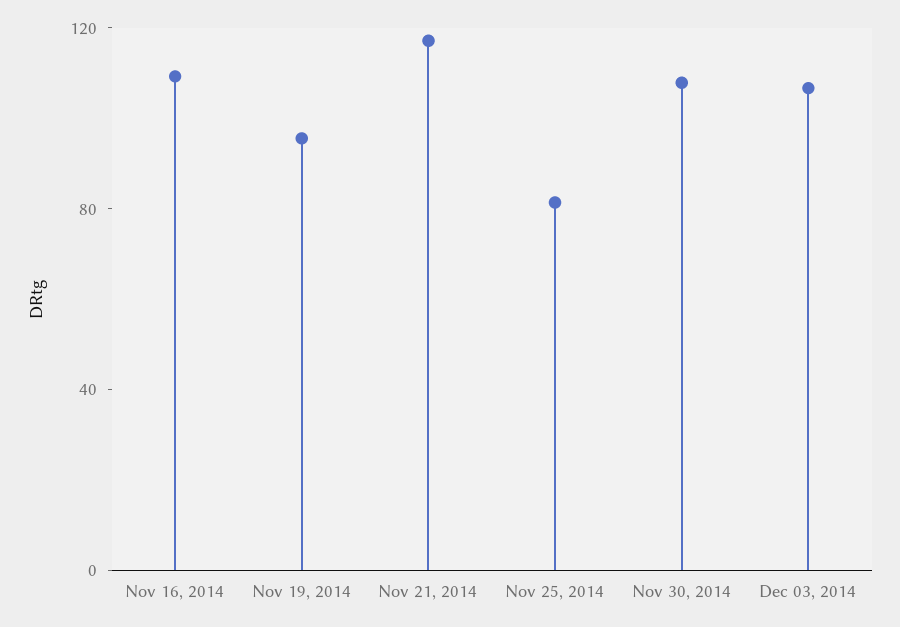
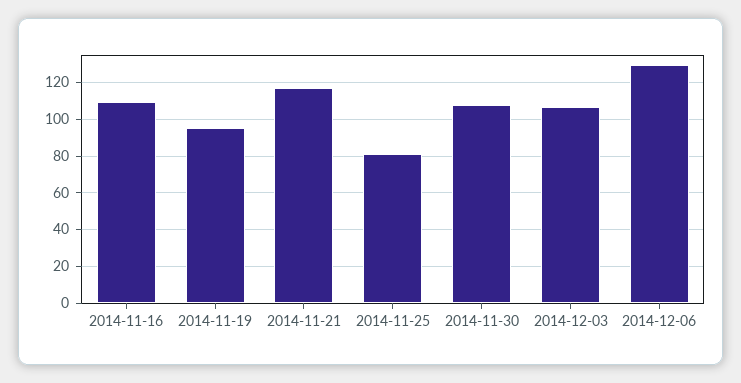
2014-12-06: none -> 130

